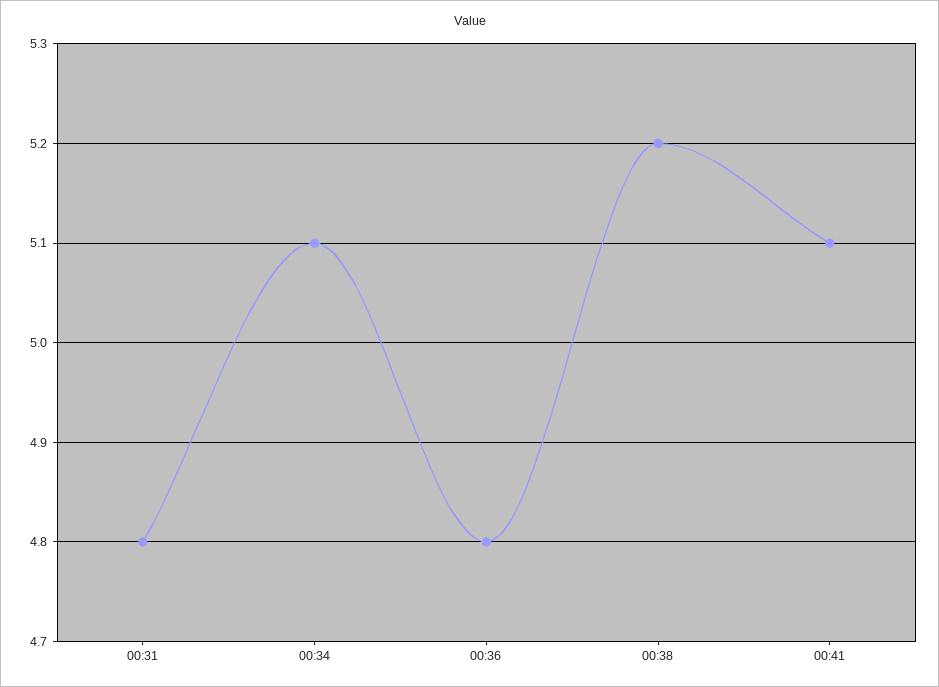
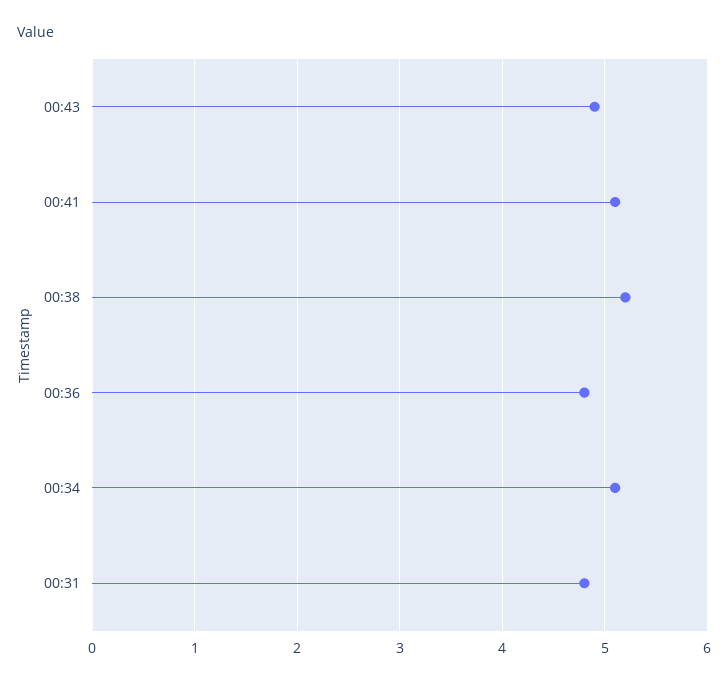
00:43: none -> 4.9

